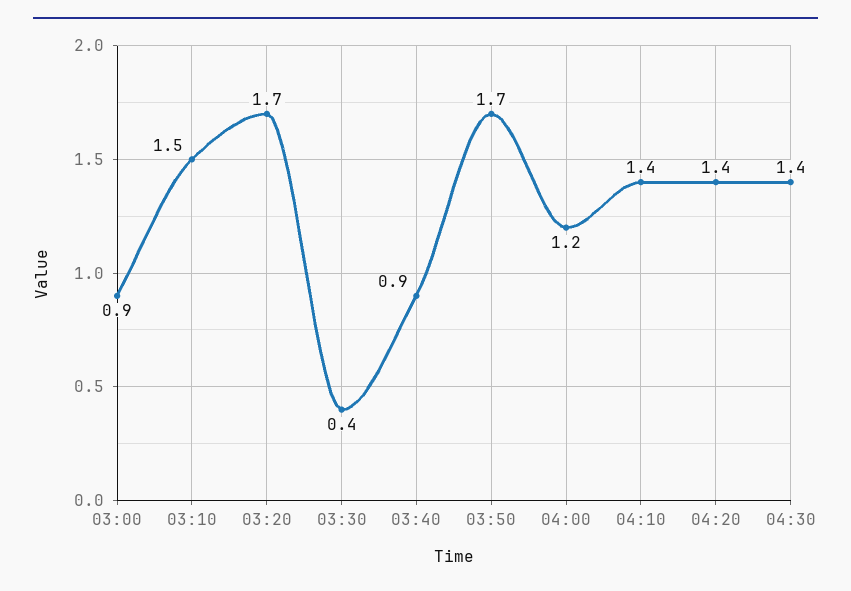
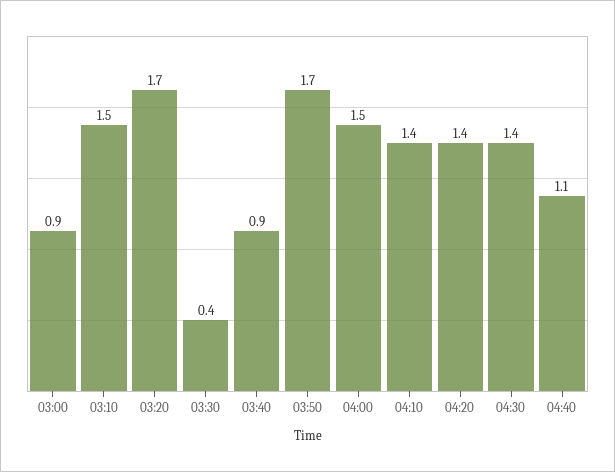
04:00: 1.2 -> 1.5
04:40: none -> 1.1

